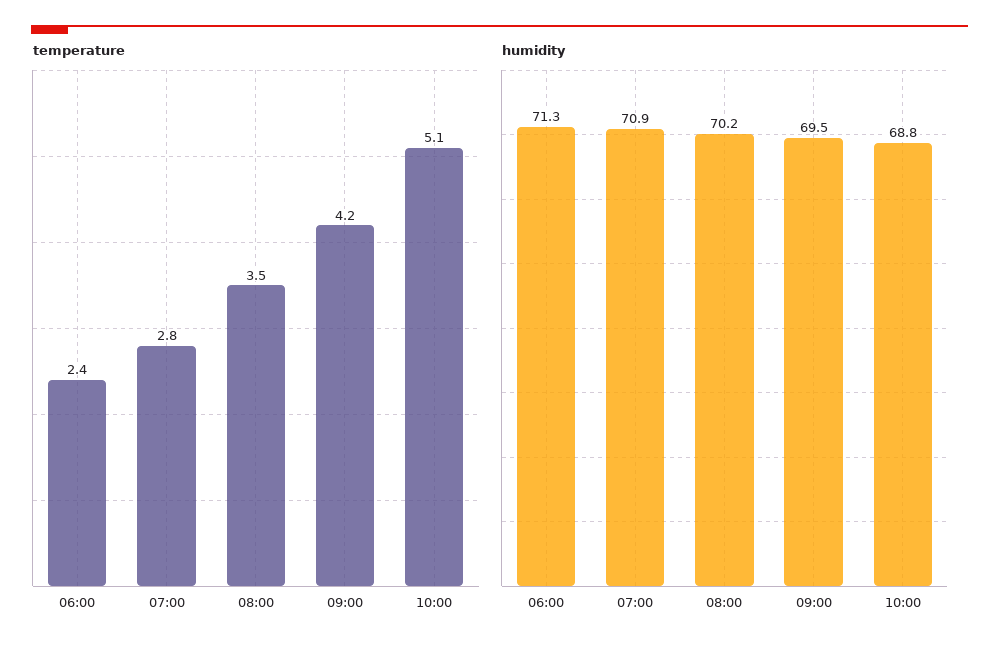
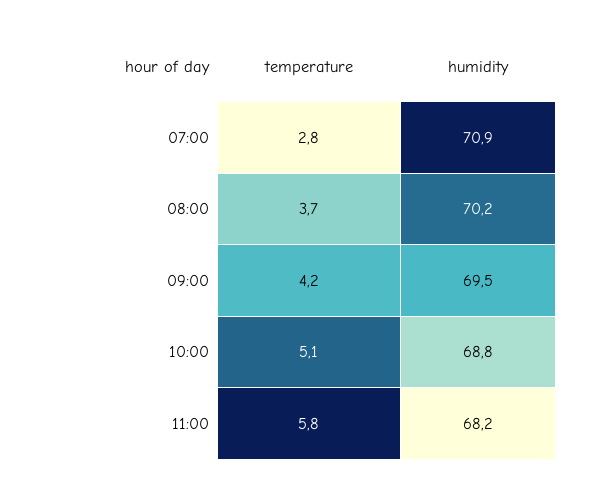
temperature, 06:00: 2.4 -> none
temperature, 08:00: 3.5 -> 3.7
humidity, 06:00: 71.3 -> none
temperature, 11:00: none -> 5.8
humidity, 11:00: none -> 68.2

